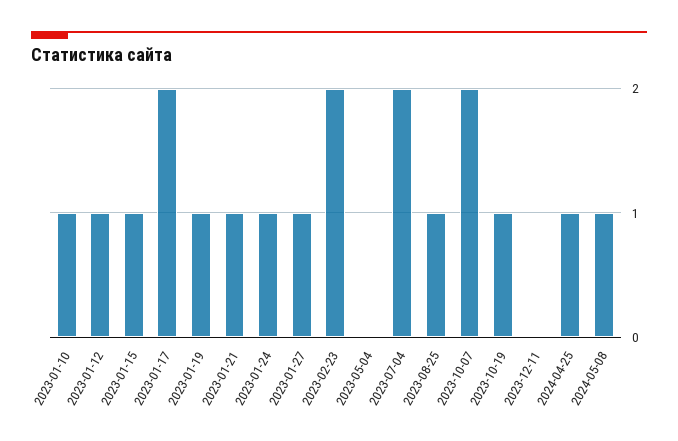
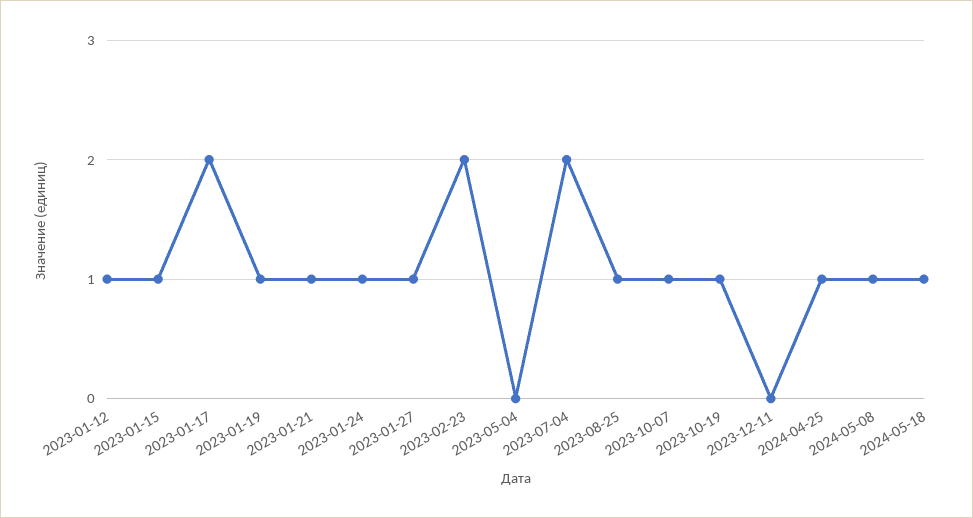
2023-01-10: 1 -> none
2023-10-07: 2 -> 1
2024-05-18: none -> 1

